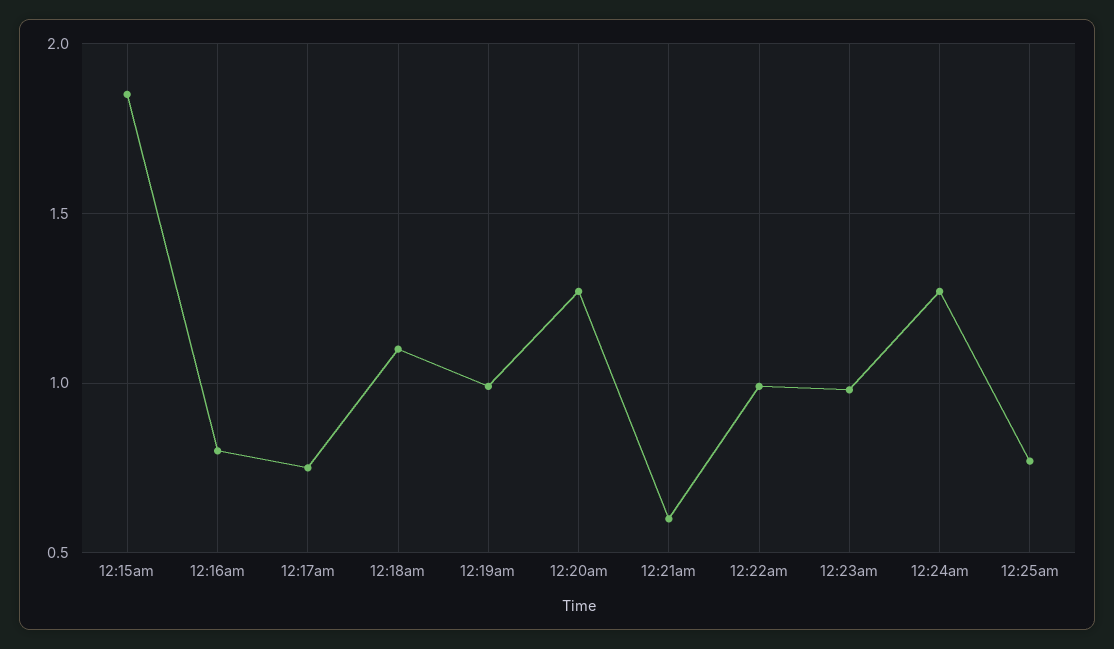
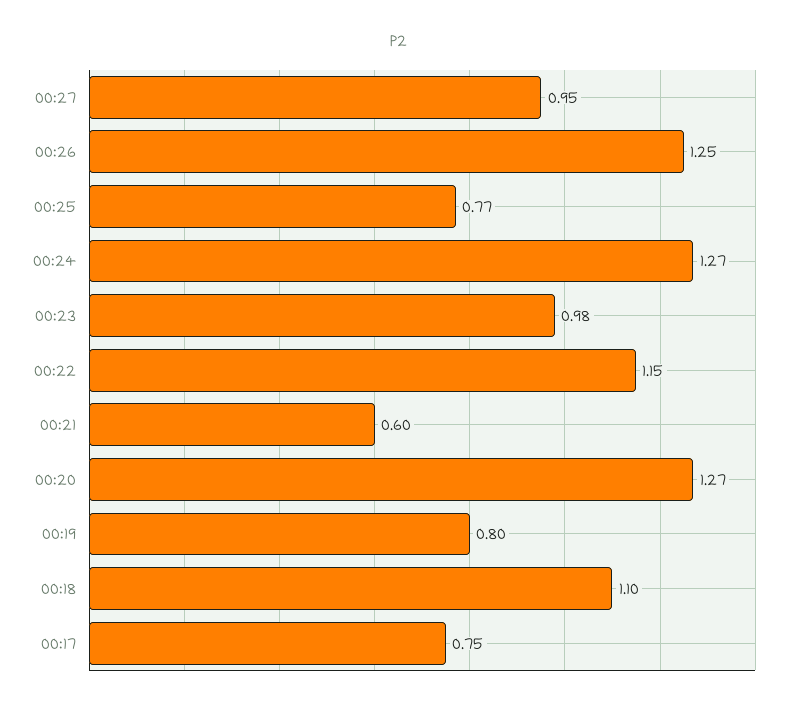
12:15am: 1.85 -> none
12:16am: 0.8 -> none
12:19am: 1 -> 0.8
12:22am: 1 -> 1.15
00:27: none -> 0.95
00:26: none -> 1.25

